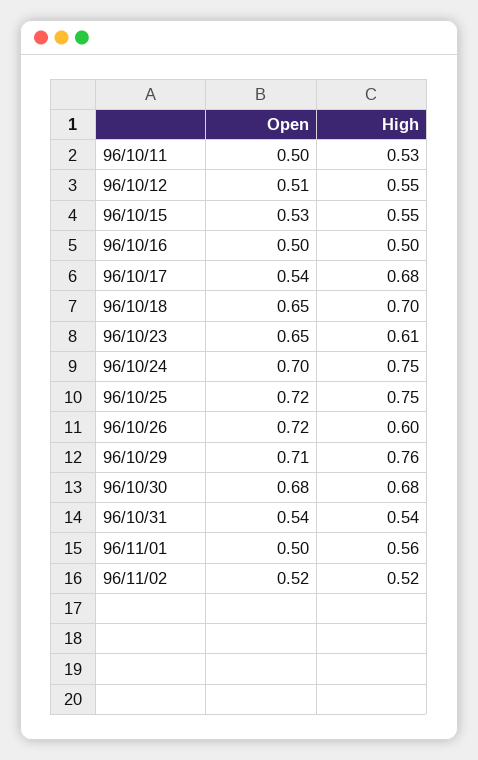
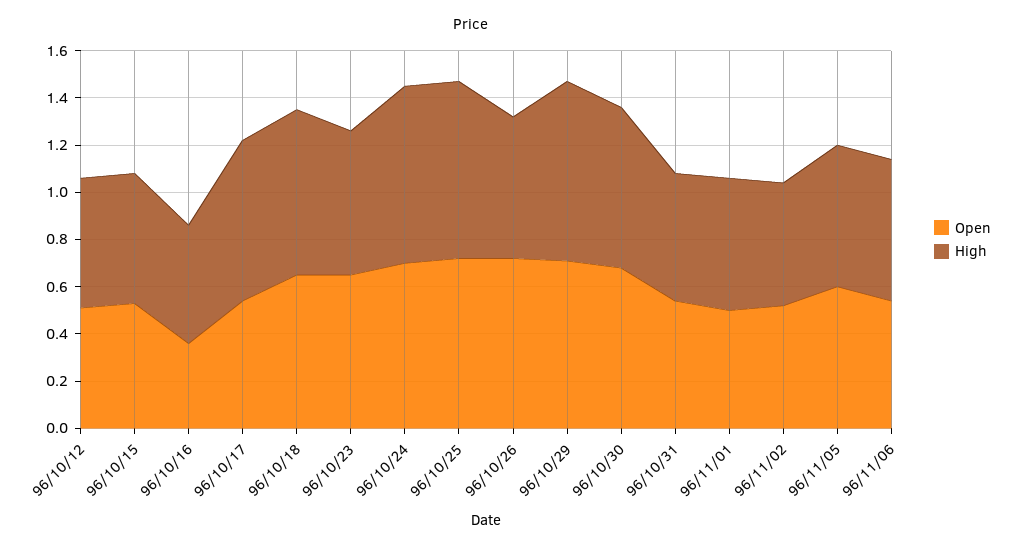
Open, 96/10/11: 0.5 -> none
High, 96/10/11: 0.53 -> none
Open, 96/10/16: 0.5 -> 0.35
Open, 96/11/05: none -> 0.6
High, 96/11/05: none -> 0.6
Open, 96/11/06: none -> 0.55
High, 96/11/06: none -> 0.6

